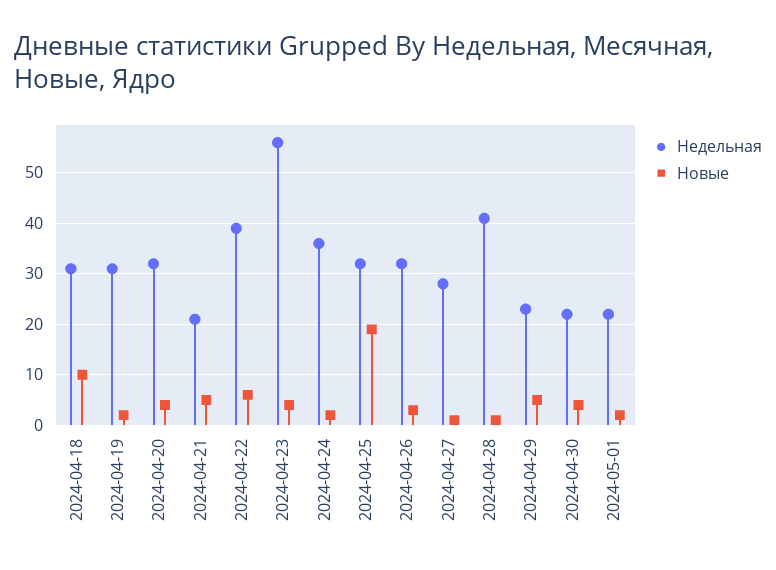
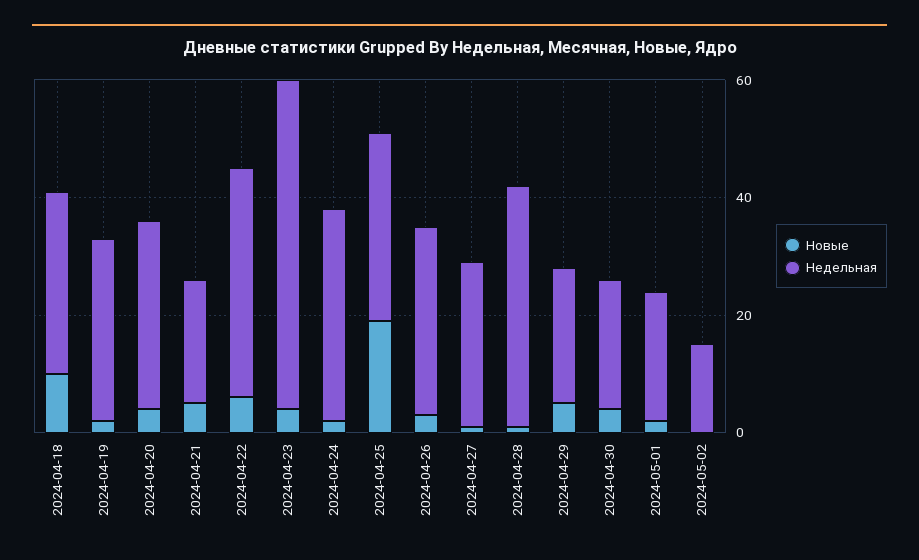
Новые, 2024-05-02: none -> 0
Недельная, 2024-05-02: none -> 15

